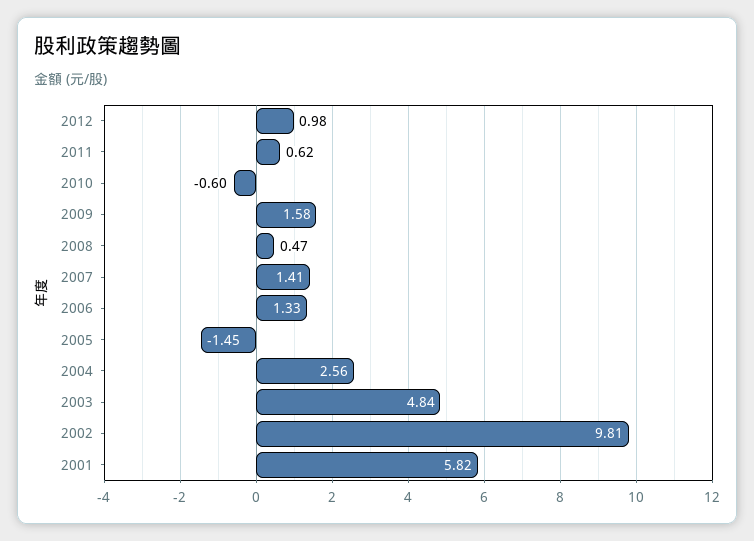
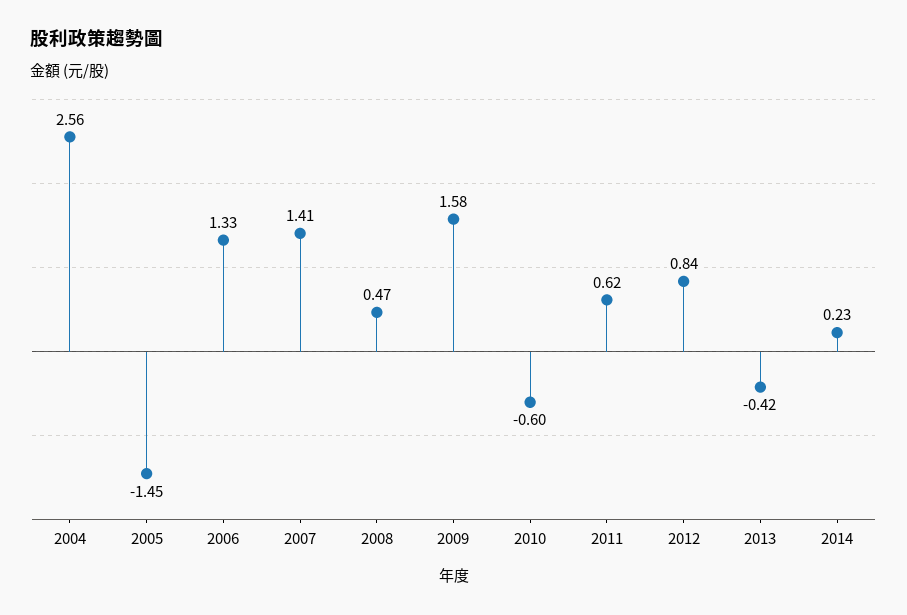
2012: 0.98 -> 0.84
2003: 4.84 -> none
2002: 9.81 -> none
2001: 5.82 -> none
2013: none -> -0.42
2014: none -> 0.23

